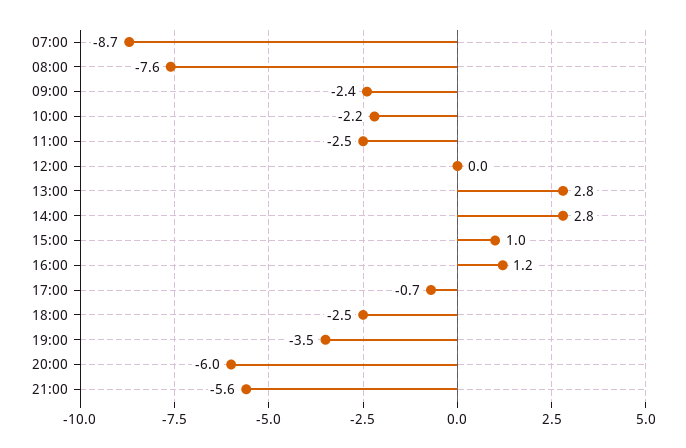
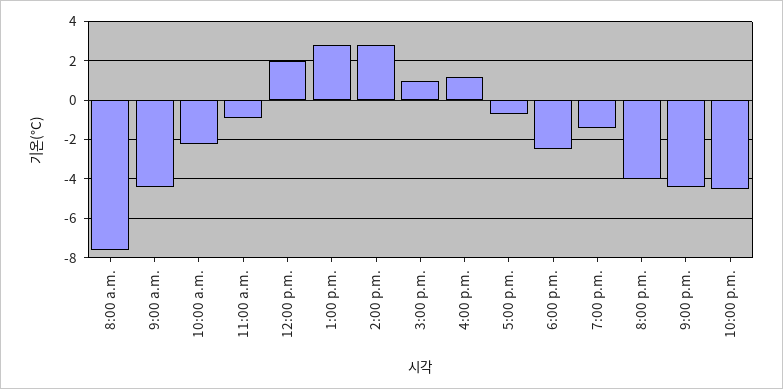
07:00: -8.7 -> none
09:00: -2.4 -> -4.5
11:00: -2.5 -> -1
12:00: 0 -> 2
19:00: -3.5 -> -1.5
20:00: -6 -> -4
21:00: -5.6 -> -4.5
10:00 p.m.: none -> -4.5

